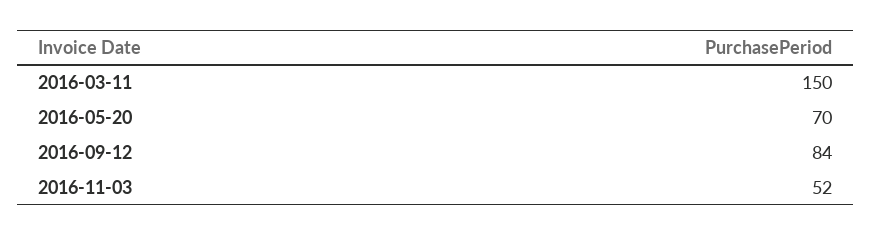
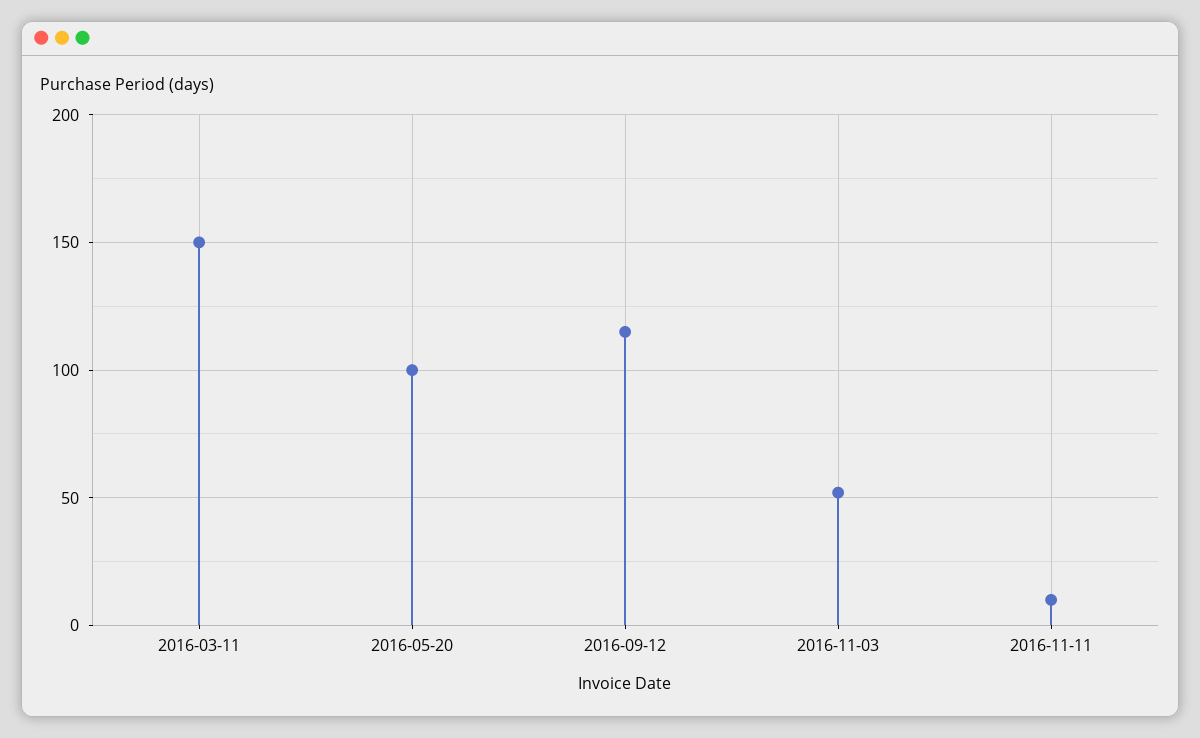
2016-05-20: 70 -> 100
2016-09-12: 84 -> 115
2016-11-11: none -> 10

